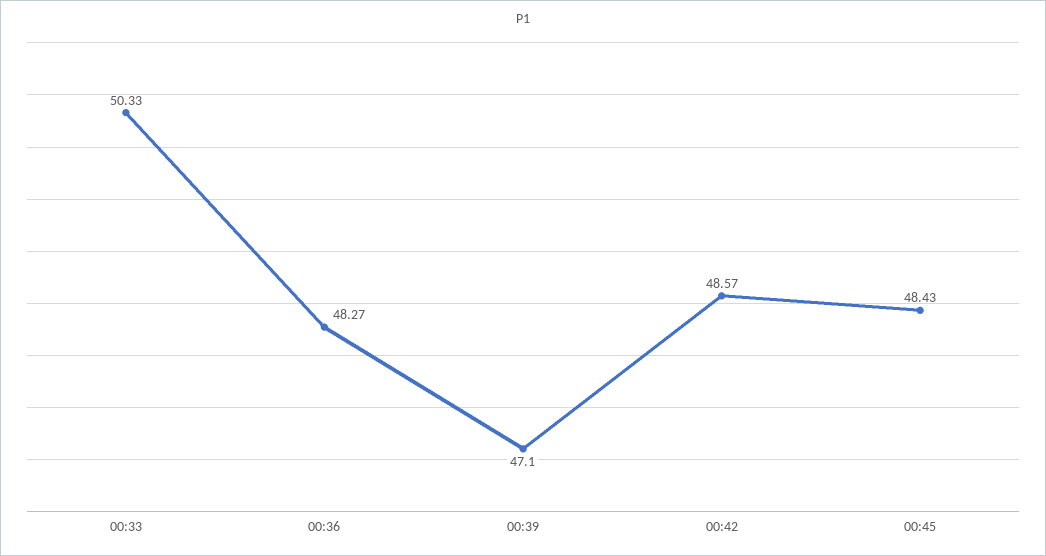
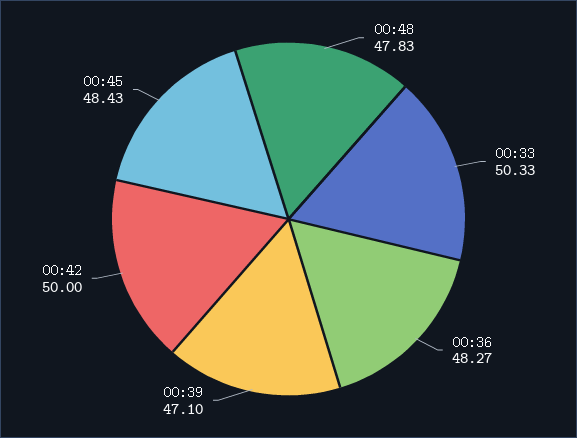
00:42: 48.57 -> 50
00:48: none -> 47.83

